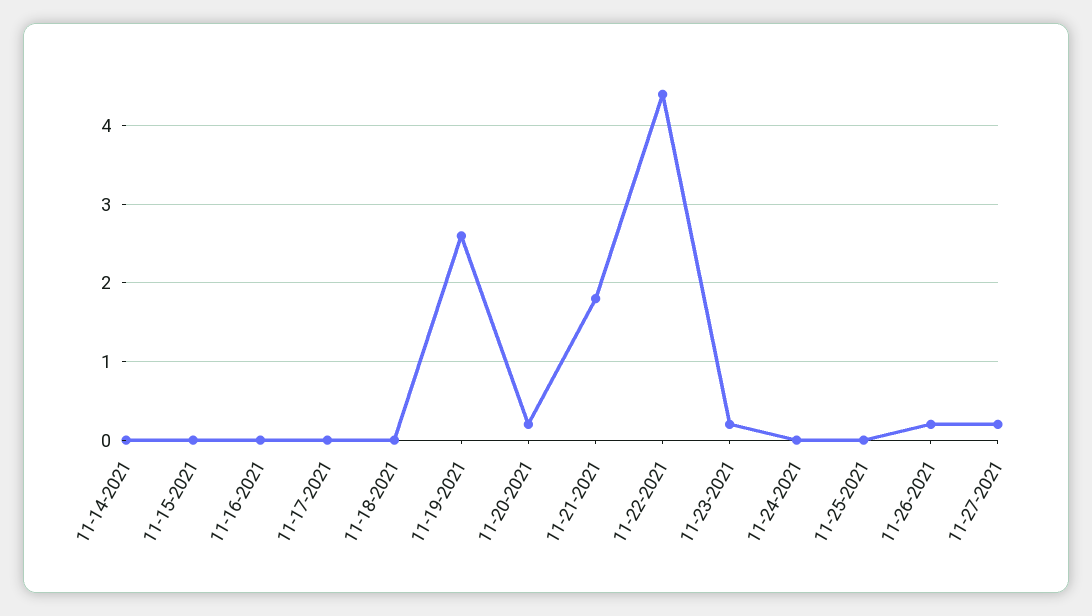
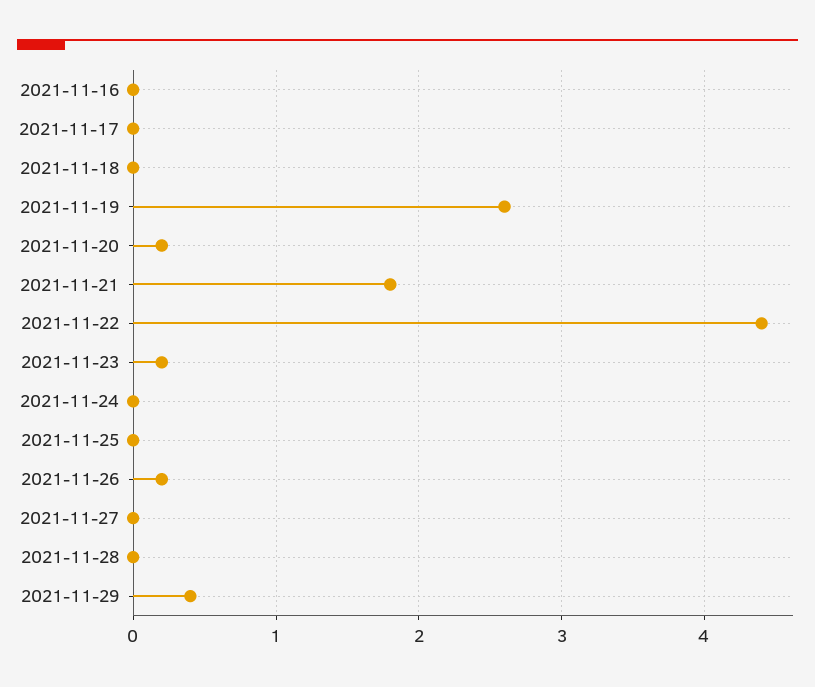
11-14-2021: 0 -> none
11-15-2021: 0 -> none
11-27-2021: 0.2 -> 0
2021-11-28: none -> 0
2021-11-29: none -> 0.4

